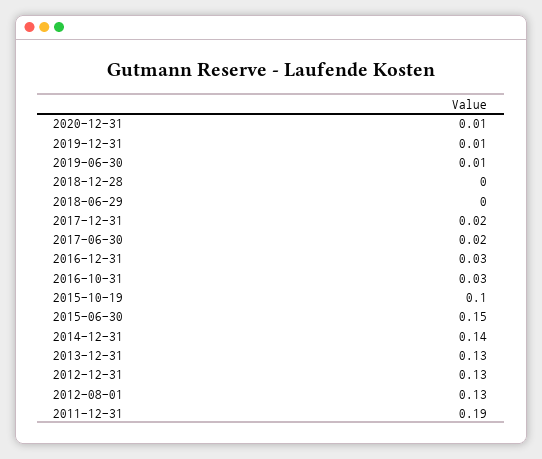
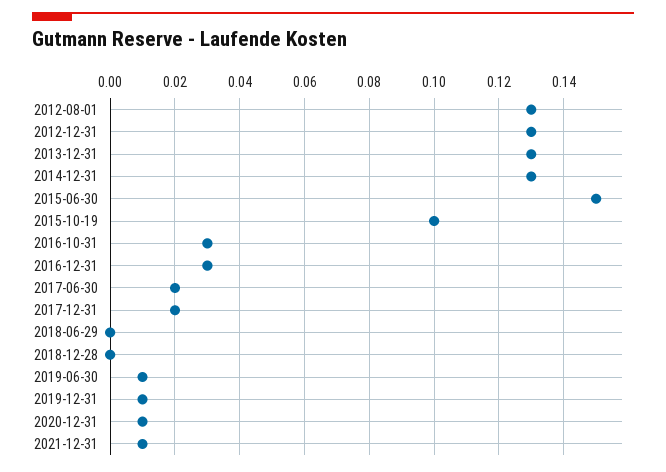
2014-12-31: 0.14 -> 0.13
2011-12-31: 0.19 -> none
2021-12-31: none -> 0.01

